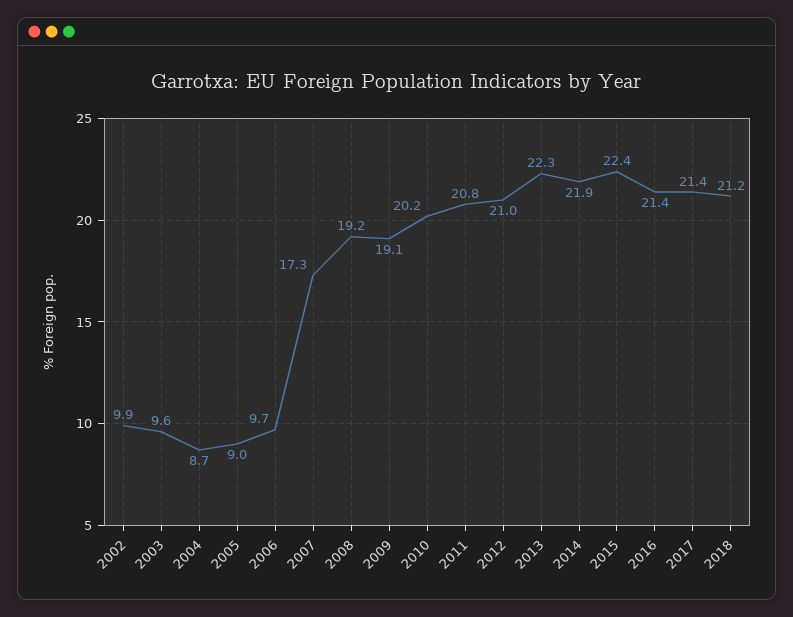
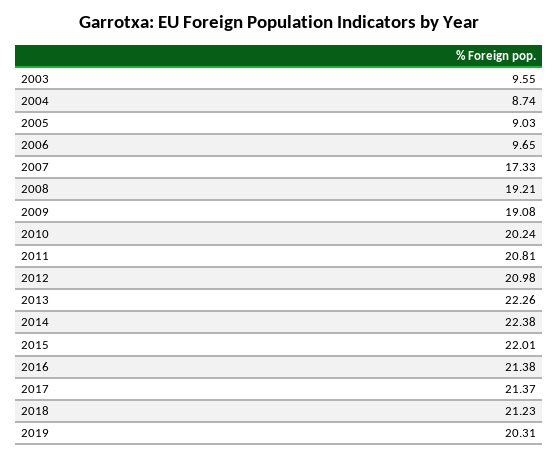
2002: 9.9 -> none
2014: 21.9 -> 22.38
2015: 22.4 -> 22.01
2019: none -> 20.31

